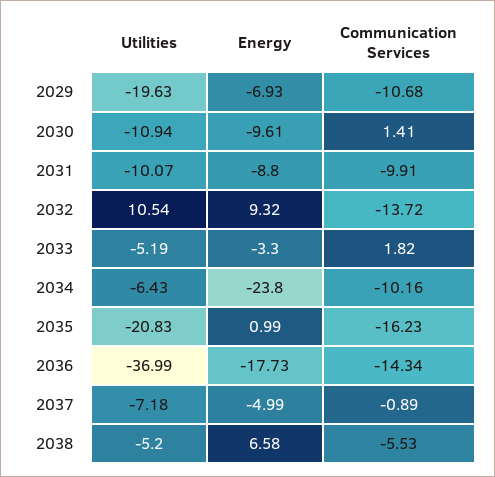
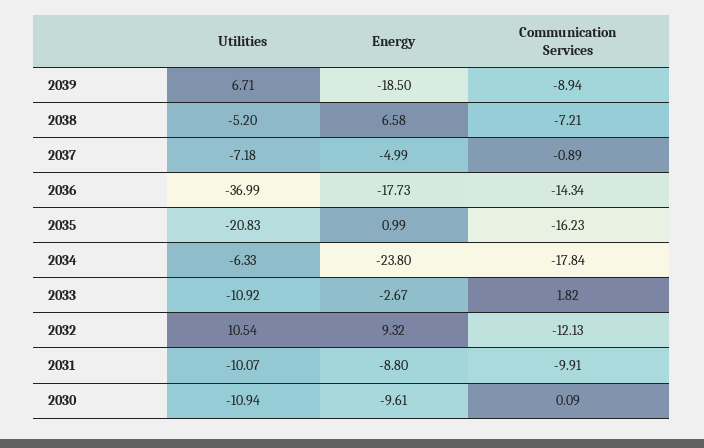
Utilities, 2029: -19.63 -> none
Energy, 2029: -6.93 -> none
Communication Services, 2029: -10.68 -> none
Communication Services, 2030: 1.41 -> 0.09
Communication Services, 2032: -13.72 -> -12.13
Utilities, 2033: -5.19 -> -10.92
Energy, 2033: -3.3 -> -2.67
Utilities, 2034: -6.43 -> -6.33
Communication Services, 2034: -10.16 -> -17.84
Communication Services, 2038: -5.53 -> -7.21
Utilities, 2039: none -> 6.71
Energy, 2039: none -> -18.5
Communication Services, 2039: none -> -8.94

